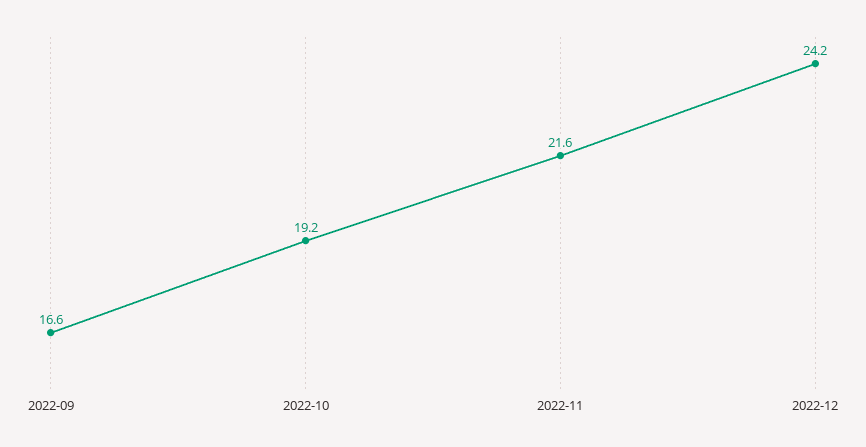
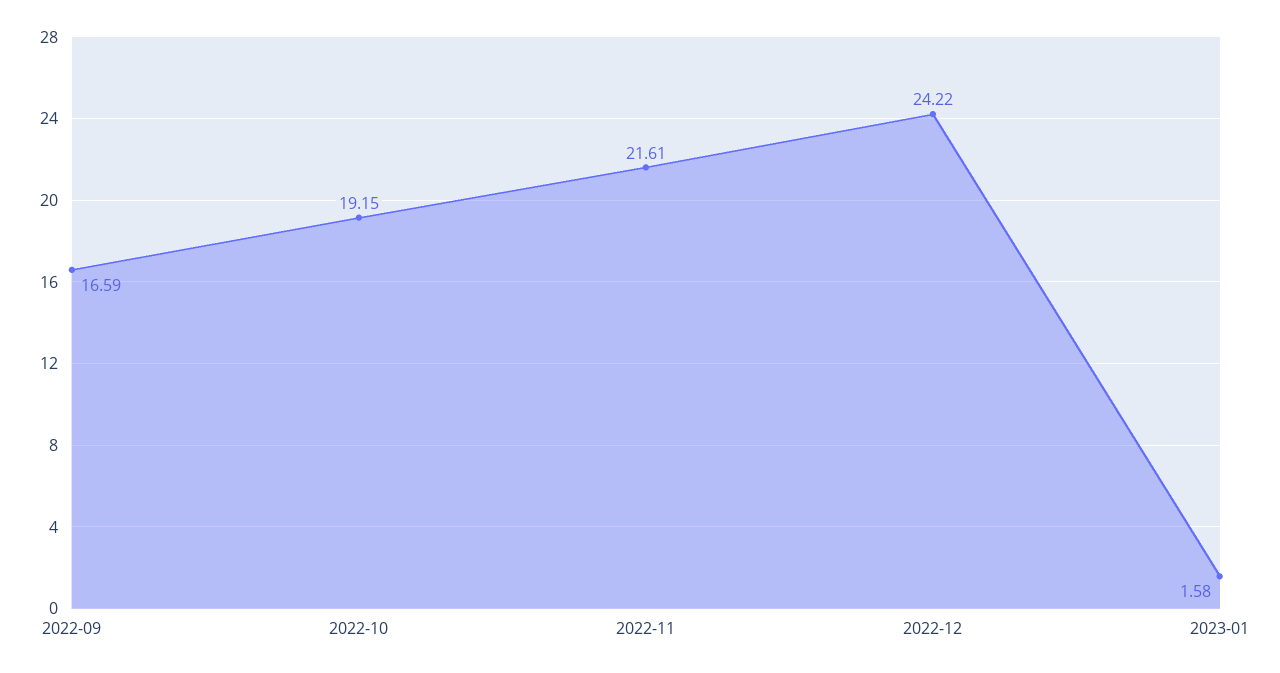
2023-01: none -> 1.58

